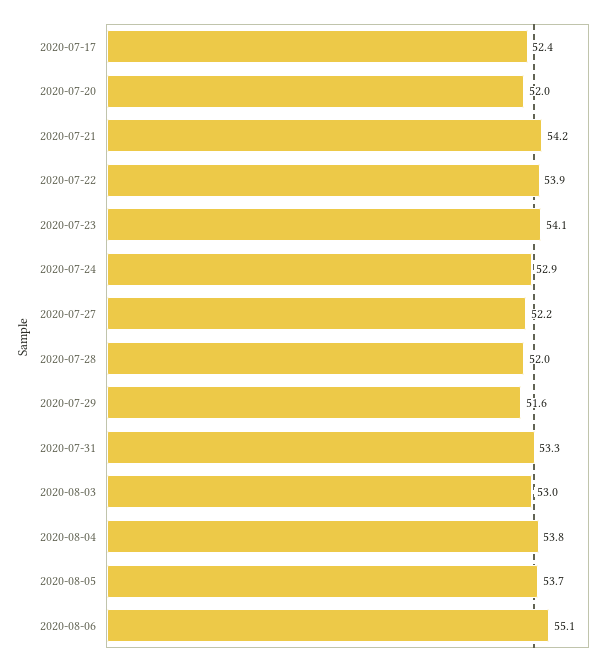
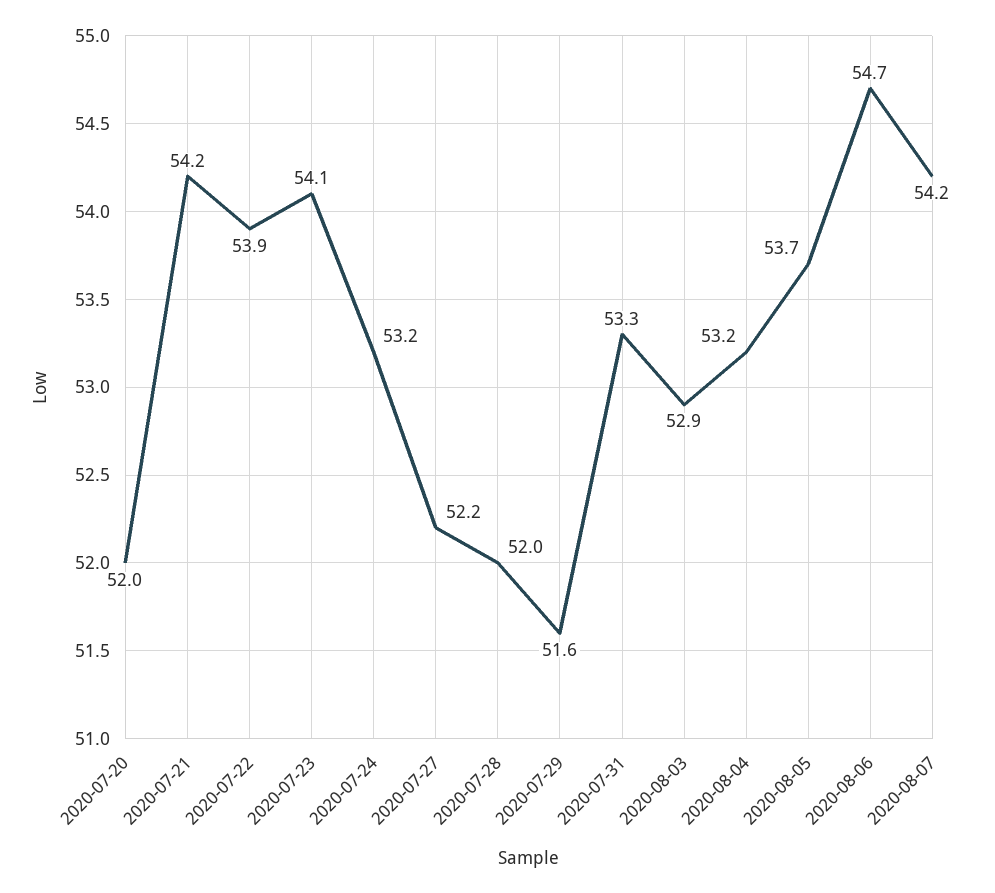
2020-07-17: 52.4 -> none
2020-07-24: 52.9 -> 53.2
2020-08-03: 53 -> 52.9
2020-08-04: 53.8 -> 53.2
2020-08-06: 55.1 -> 54.7
2020-08-07: none -> 54.2

